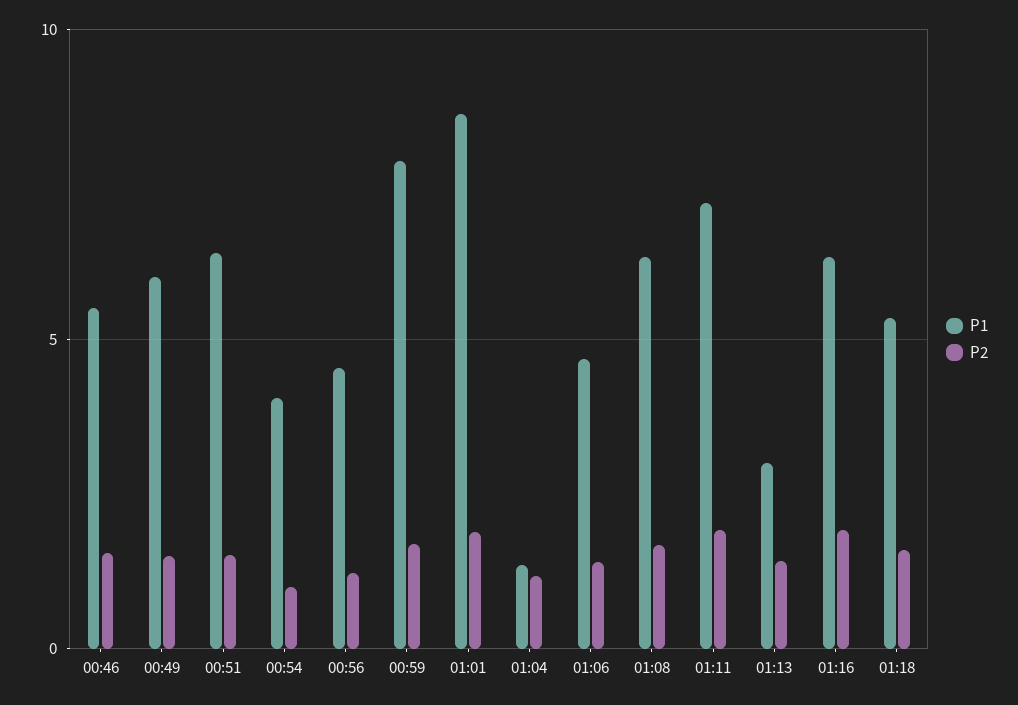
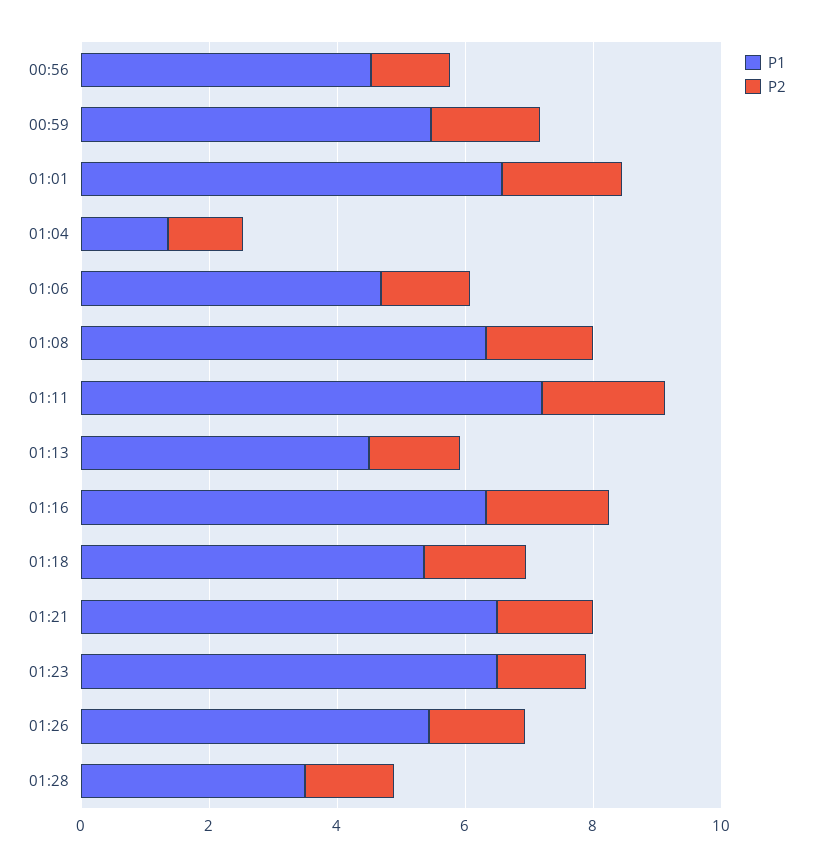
P1, 00:46: 5.5 -> none
P2, 00:46: 1.5 -> none
P1, 00:49: 6 -> none
P2, 00:49: 1.5 -> none
P1, 00:51: 6.5 -> none
P2, 00:51: 1.5 -> none
P1, 00:54: 4 -> none
P2, 00:54: 1 -> none
P1, 00:59: 8 -> 5.5
P1, 01:01: 8.5 -> 6.5
P1, 01:13: 3 -> 4.5
P1, 01:21: none -> 6.5
P2, 01:21: none -> 1.5
P1, 01:23: none -> 6.5
P2, 01:23: none -> 1.5
P1, 01:26: none -> 5.5
P2, 01:26: none -> 1.5
P1, 01:28: none -> 3.5
P2, 01:28: none -> 1.5

